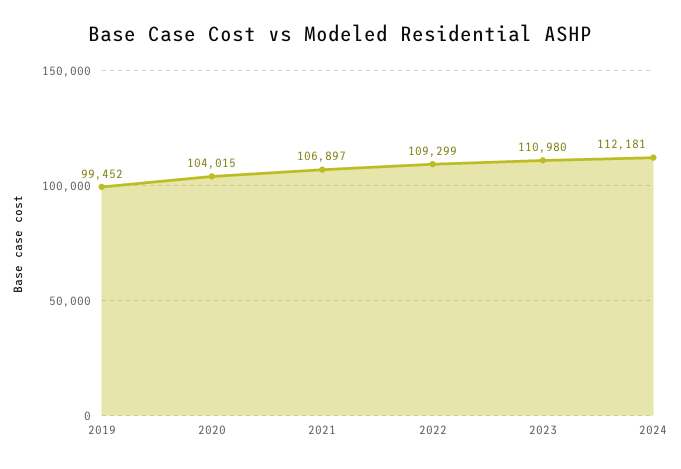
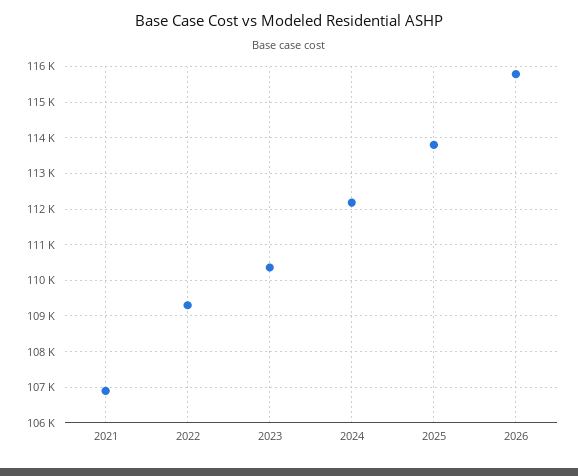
2019: 99452 -> none
2020: 104015 -> none
2023: 110980 -> 110400
2025: none -> 113800
2026: none -> 115800

